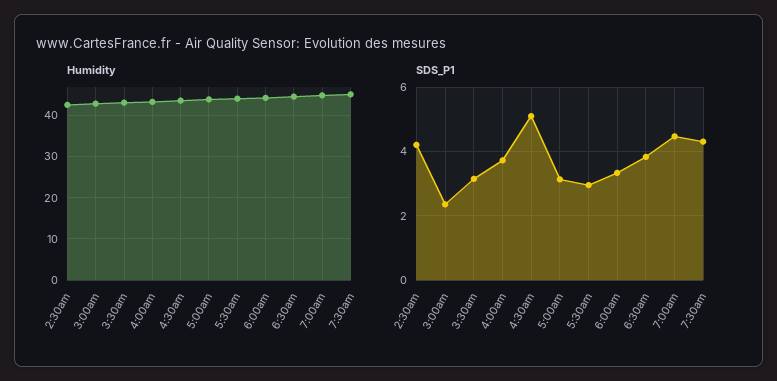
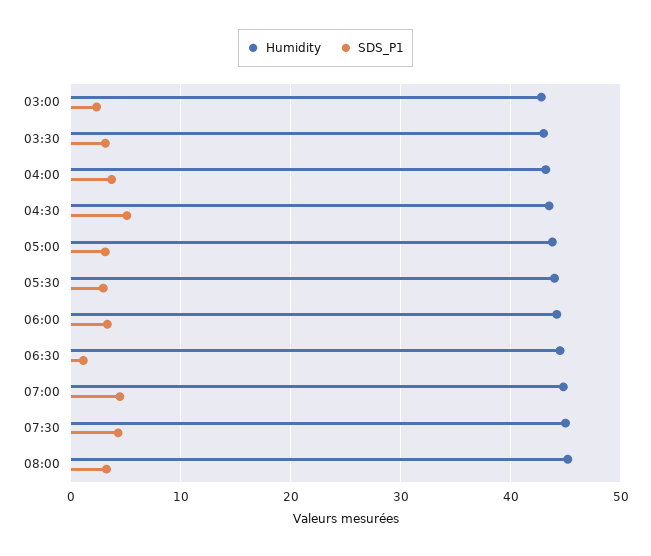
Humidity, 2:30am: 42 -> none
SDS_P1, 2:30am: 4.2 -> none
SDS_P1, 6:30am: 3.8 -> 1
Humidity, 08:00: none -> 45
SDS_P1, 08:00: none -> 3

